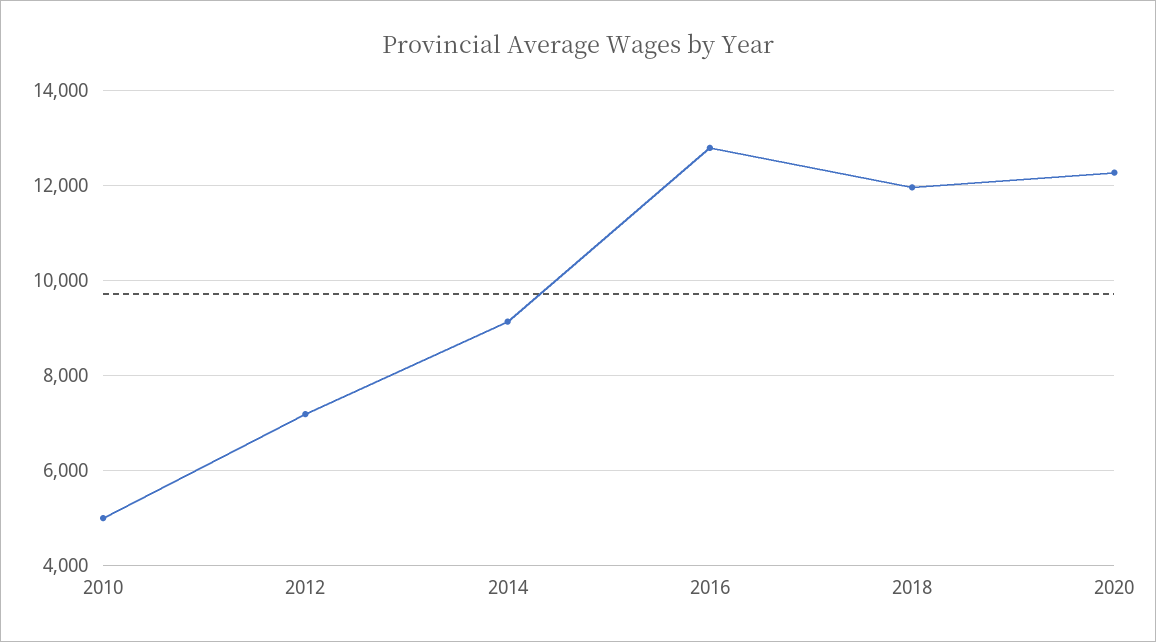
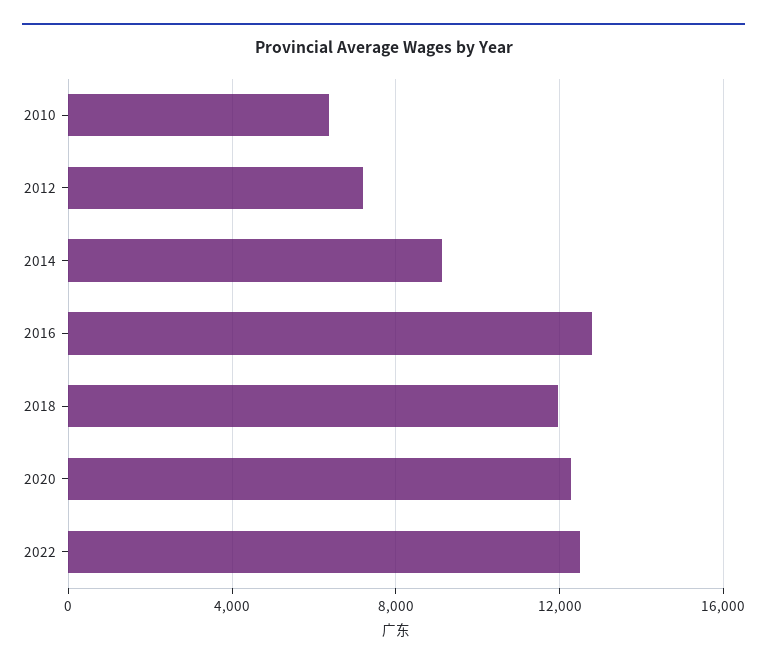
2010: 5000 -> 6500
2022: none -> 12500

